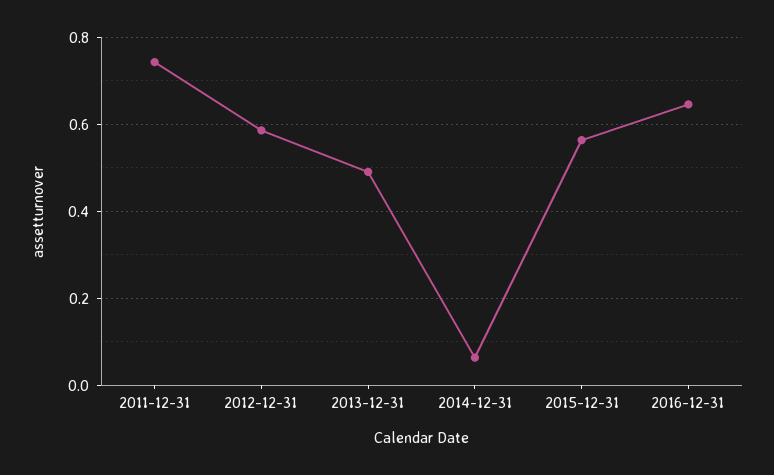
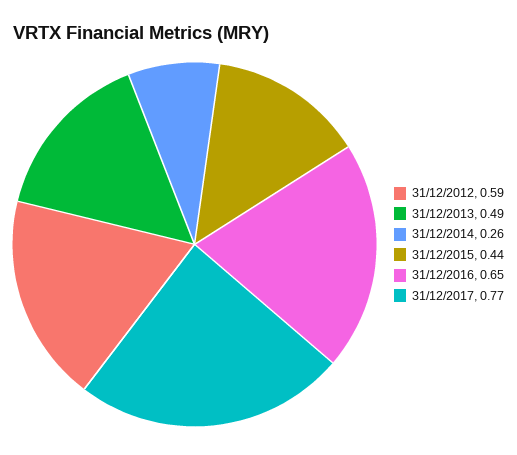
2011-12-31: 0.74 -> none
2014-12-31: 0.06 -> 0.26
2015-12-31: 0.56 -> 0.44
31/12/2017: none -> 0.77

